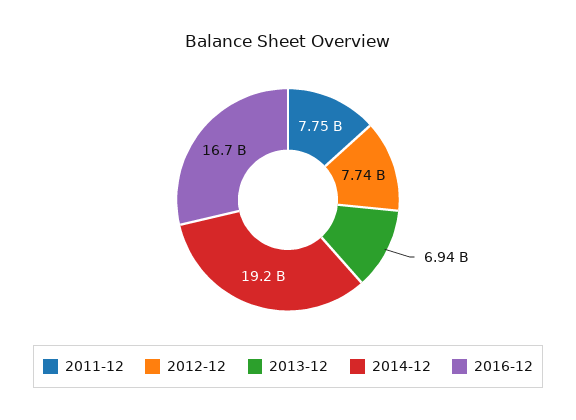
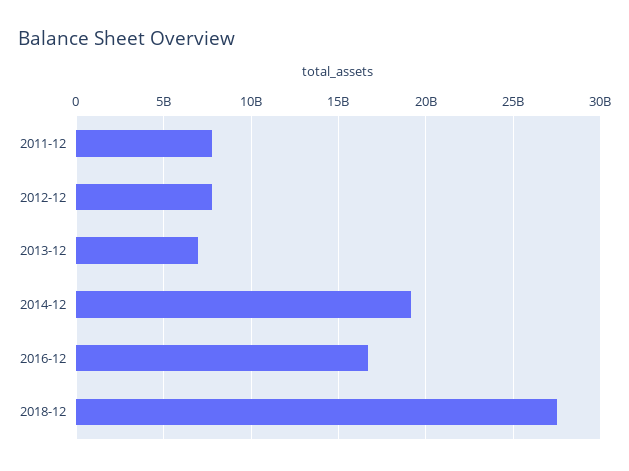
2018-12: none -> 27500000000

